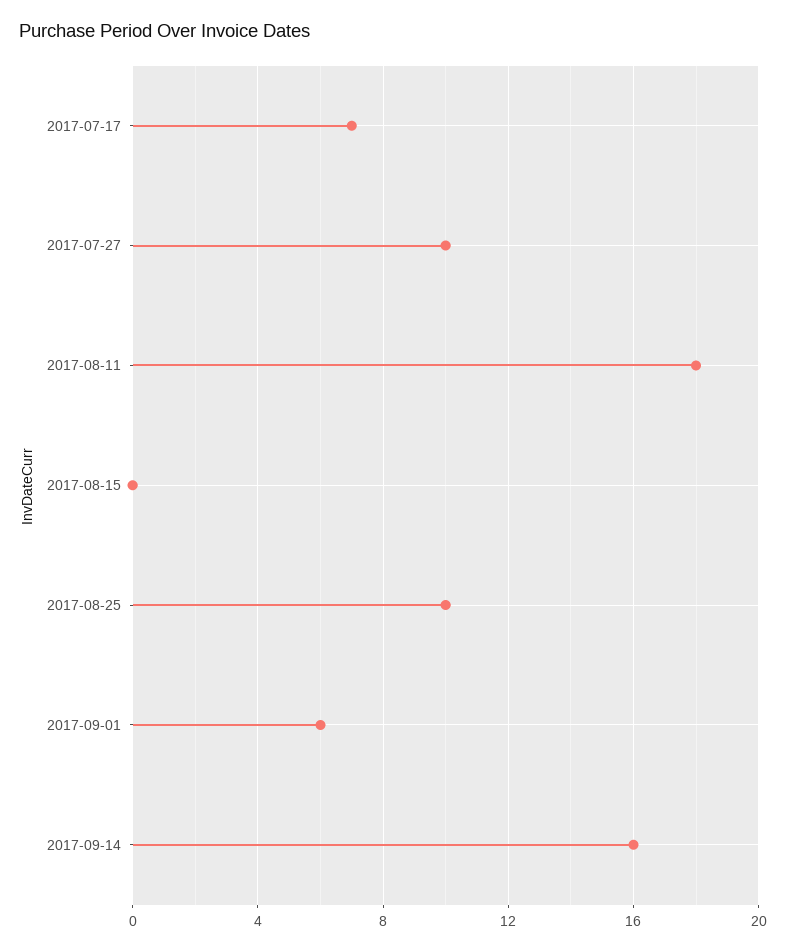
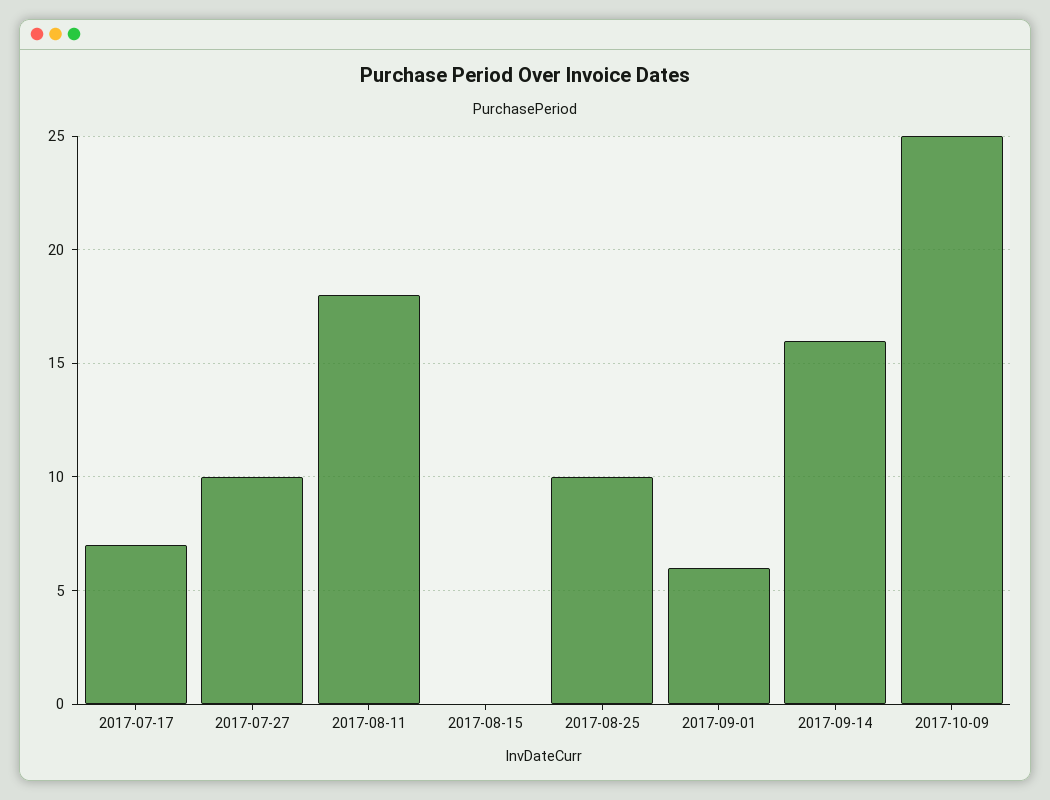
2017-10-09: none -> 25

